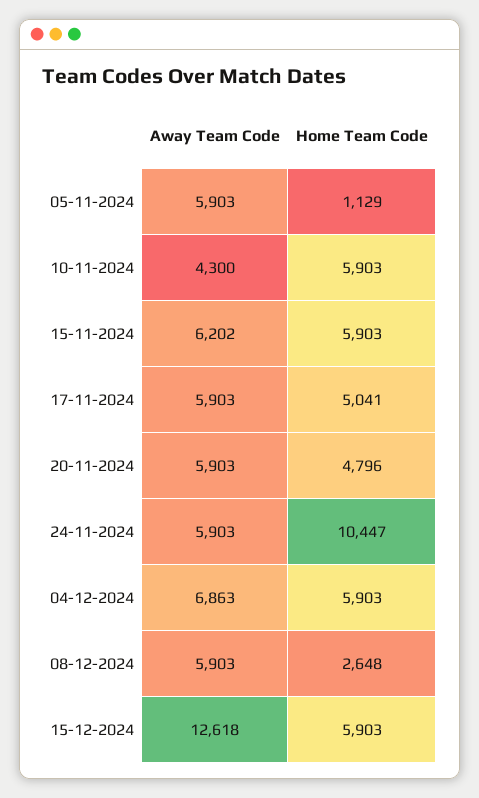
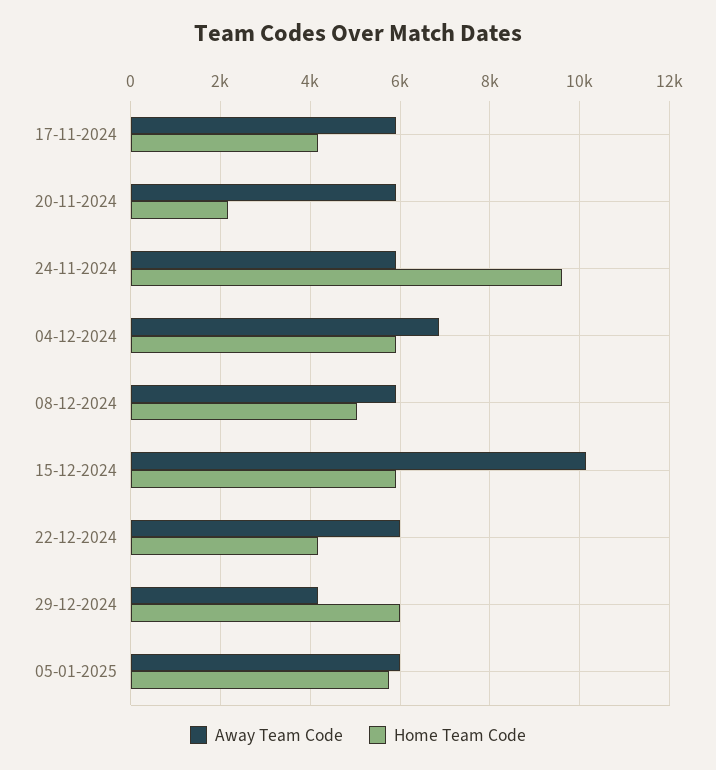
Away Team Code, 05-11-2024: 5903 -> none
Home Team Code, 05-11-2024: 1129 -> none
Away Team Code, 10-11-2024: 4300 -> none
Home Team Code, 10-11-2024: 5903 -> none
Away Team Code, 15-11-2024: 6202 -> none
Home Team Code, 15-11-2024: 5903 -> none
Home Team Code, 17-11-2024: 5041 -> 4200
Home Team Code, 20-11-2024: 4796 -> 2200
Home Team Code, 24-11-2024: 10447 -> 9600
Home Team Code, 08-12-2024: 2648 -> 5000
Away Team Code, 15-12-2024: 12618 -> 10200
Away Team Code, 22-12-2024: none -> 6000
Home Team Code, 22-12-2024: none -> 4200
Away Team Code, 29-12-2024: none -> 4200
Home Team Code, 29-12-2024: none -> 6000
Away Team Code, 05-01-2025: none -> 6000
Home Team Code, 05-01-2025: none -> 5800

